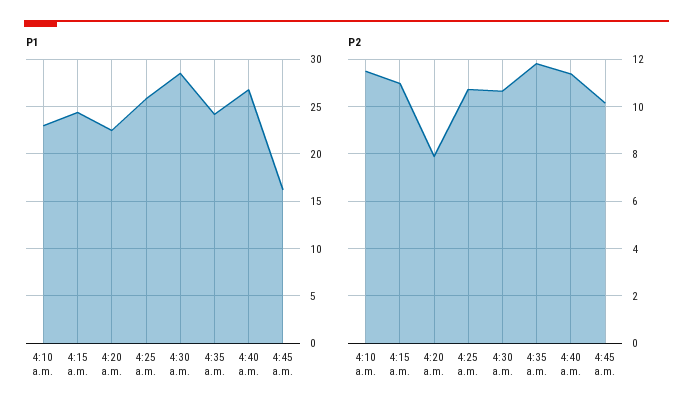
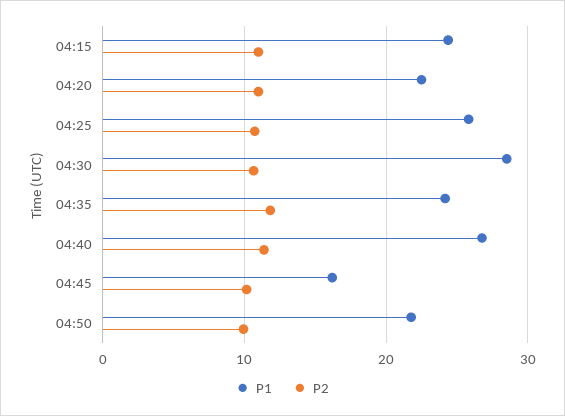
P1, 4:10 a.m.: 23 -> none
P2, 4:10 a.m.: 11.5 -> none
P2, 4:20 a.m.: 8 -> 11
P1, 04:50: none -> 22
P2, 04:50: none -> 10

